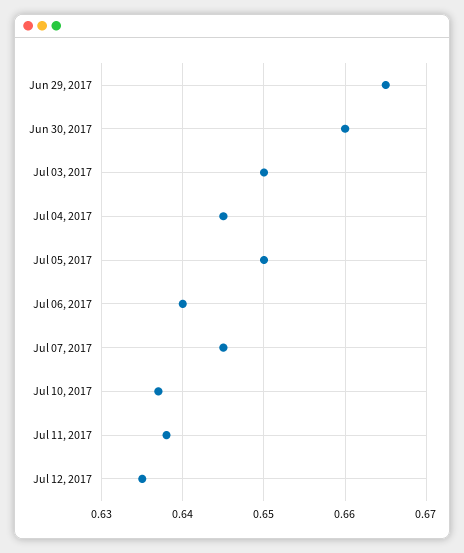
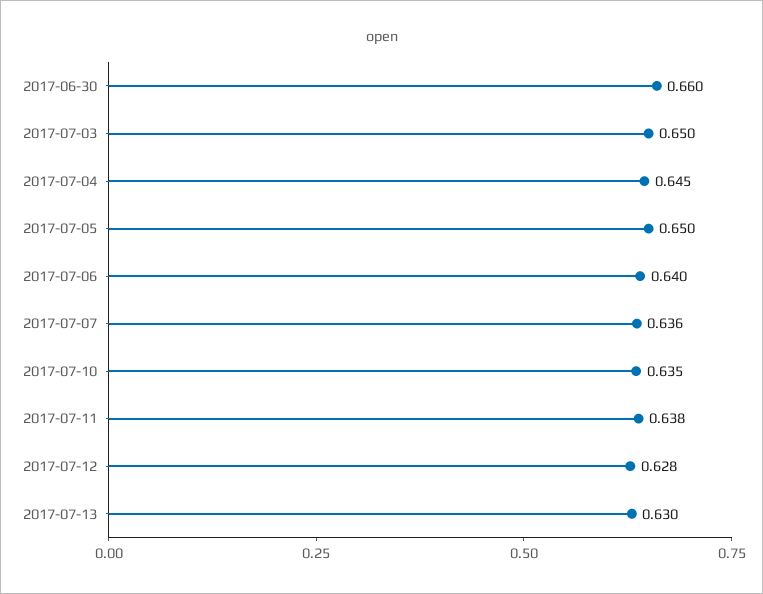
Jun 29, 2017: 0.665 -> none
Jul 07, 2017: 0.645 -> 0.636
Jul 10, 2017: 0.637 -> 0.635
Jul 12, 2017: 0.635 -> 0.628
2017-07-13: none -> 0.63

